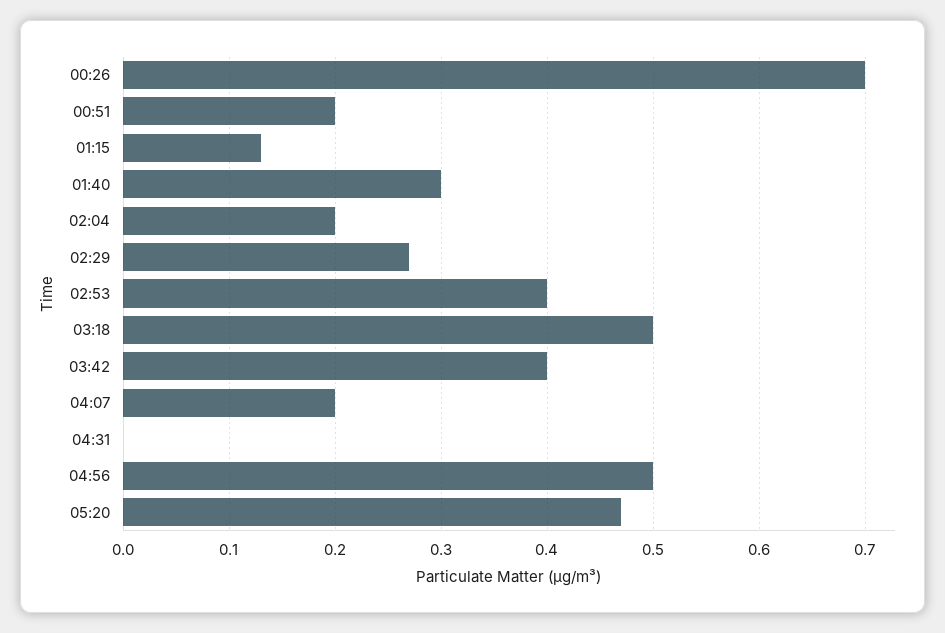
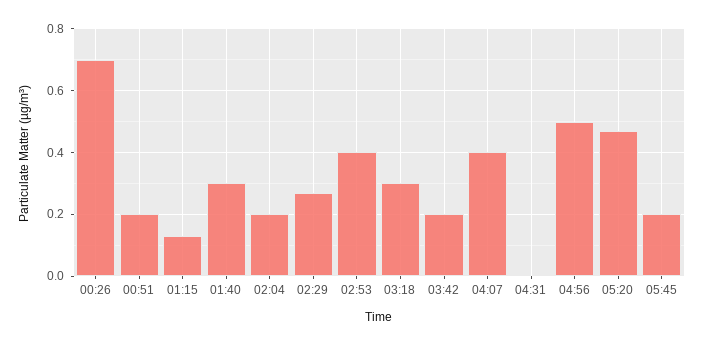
03:18: 0.5 -> 0.3
03:42: 0.4 -> 0.2
04:07: 0.2 -> 0.4
05:45: none -> 0.2

